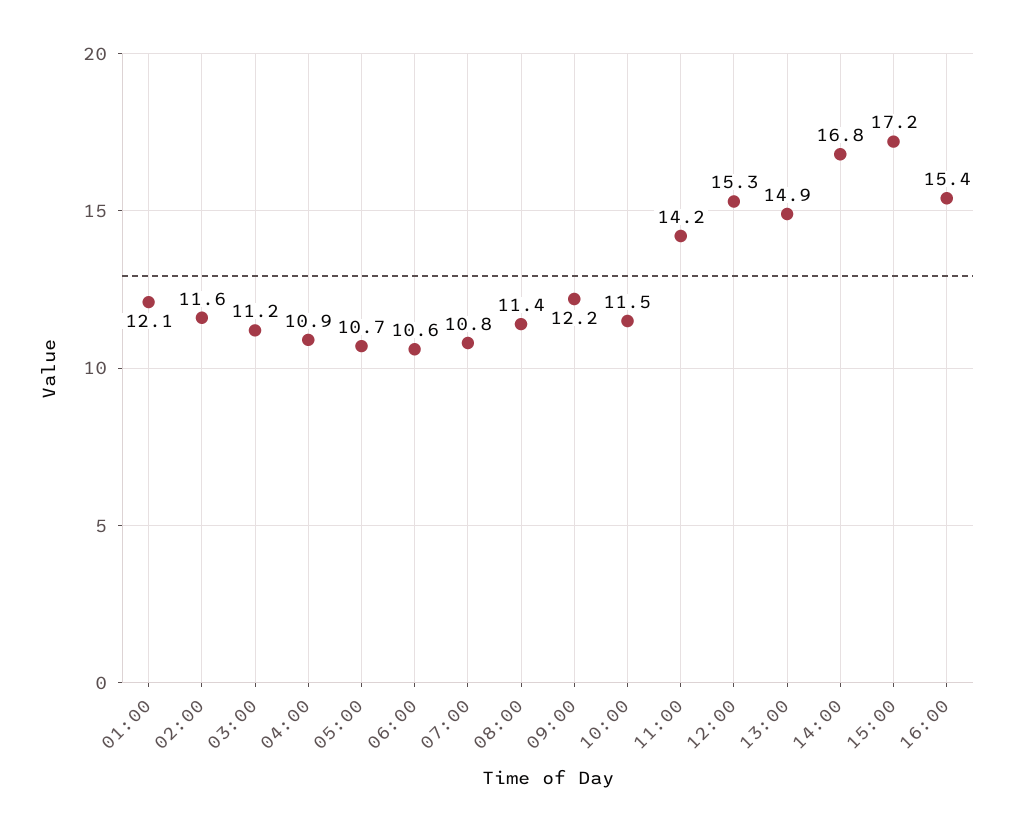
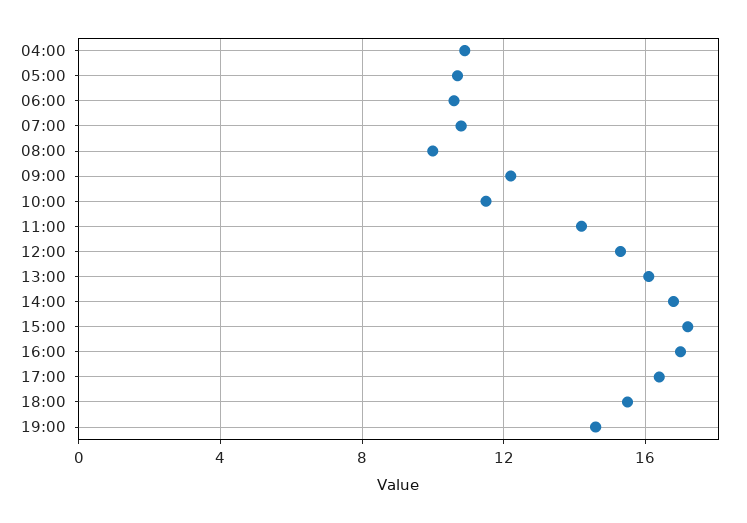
01:00: 12.1 -> none
02:00: 11.6 -> none
03:00: 11.2 -> none
08:00: 11.4 -> 10
13:00: 14.9 -> 16
16:00: 15.4 -> 17
17:00: none -> 16.5
18:00: none -> 15.5
19:00: none -> 14.5

